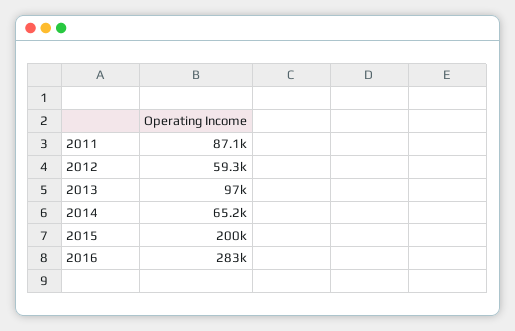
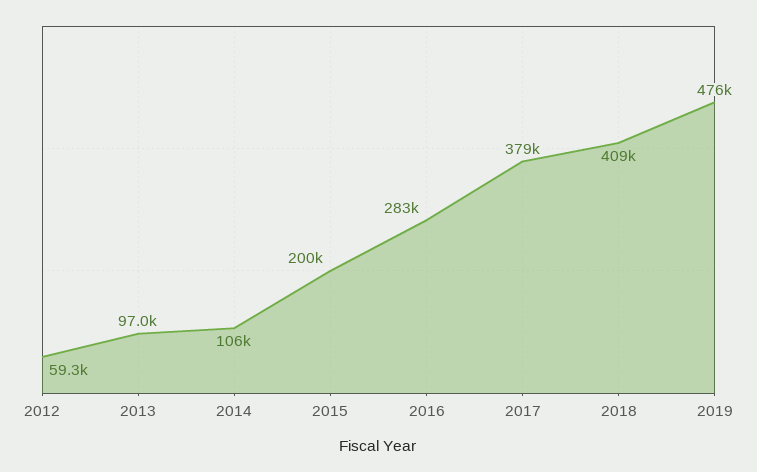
2011: 87100 -> none
2014: 65200 -> 106000
2017: none -> 379000
2018: none -> 409000
2019: none -> 476000

